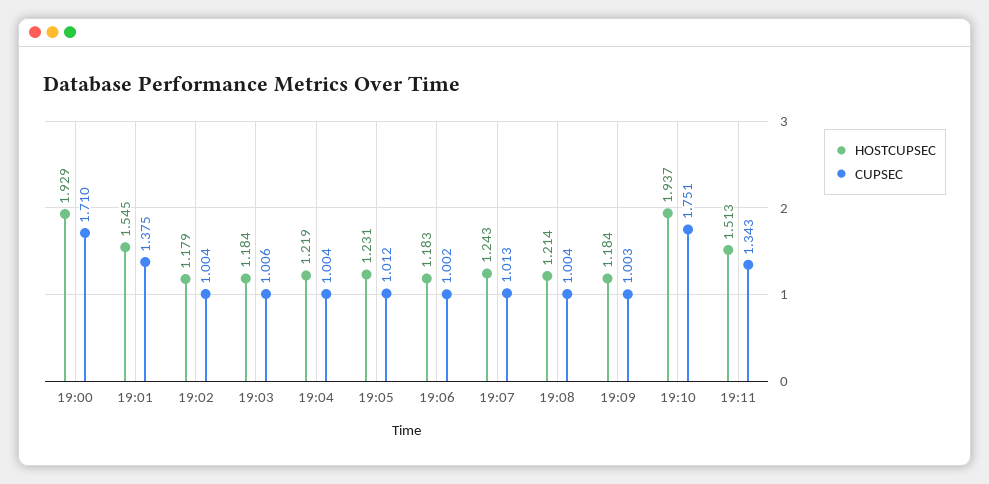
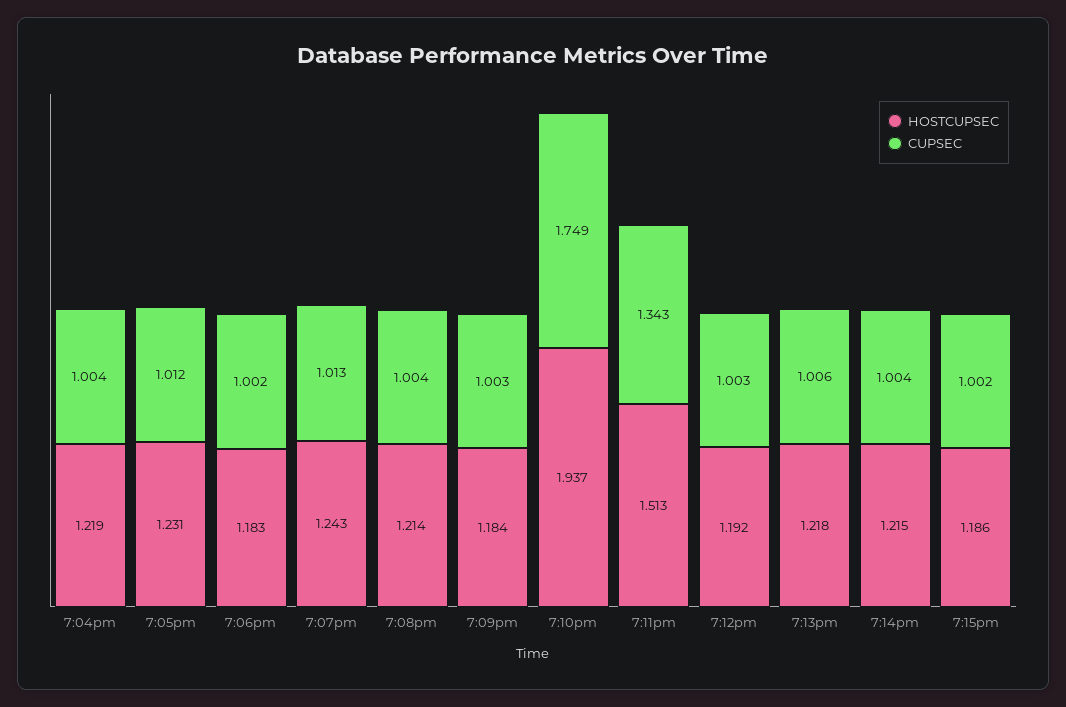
HOSTCUPSEC, 19:00: 1.929 -> none
CUPSEC, 19:00: 1.71 -> none
HOSTCUPSEC, 19:01: 1.545 -> none
CUPSEC, 19:01: 1.375 -> none
HOSTCUPSEC, 19:02: 1.179 -> none
CUPSEC, 19:02: 1.004 -> none
HOSTCUPSEC, 19:03: 1.184 -> none
CUPSEC, 19:03: 1.006 -> none
CUPSEC, 19:10: 1.751 -> 1.749
HOSTCUPSEC, 7:12pm: none -> 1.192
CUPSEC, 7:12pm: none -> 1.003
HOSTCUPSEC, 7:13pm: none -> 1.218
CUPSEC, 7:13pm: none -> 1.006
HOSTCUPSEC, 7:14pm: none -> 1.215
CUPSEC, 7:14pm: none -> 1.004
HOSTCUPSEC, 7:15pm: none -> 1.186
CUPSEC, 7:15pm: none -> 1.002

